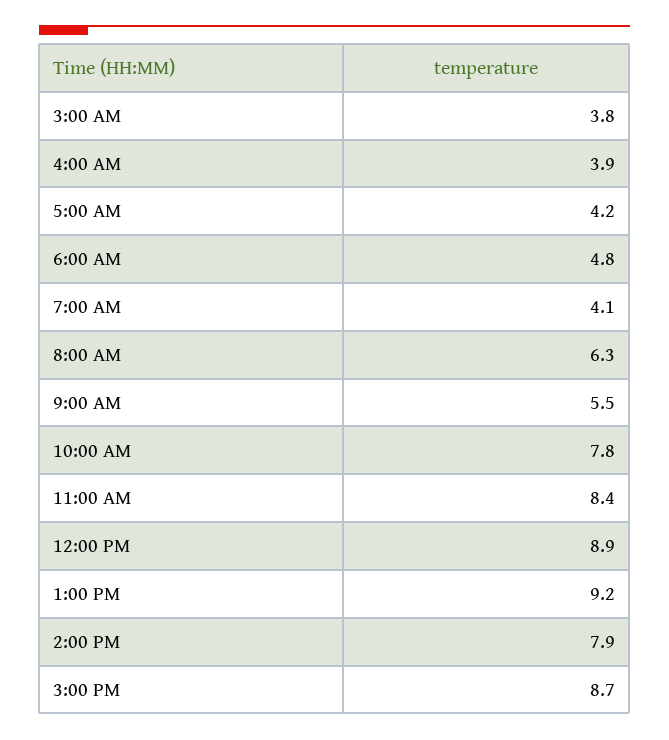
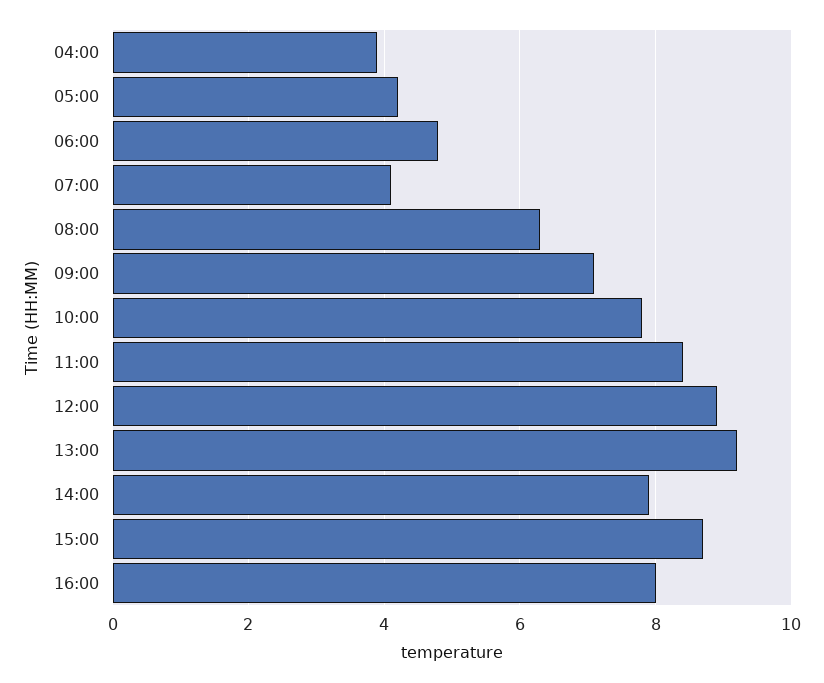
3:00 AM: 3.8 -> none
9:00 AM: 5.5 -> 7
16:00: none -> 8

